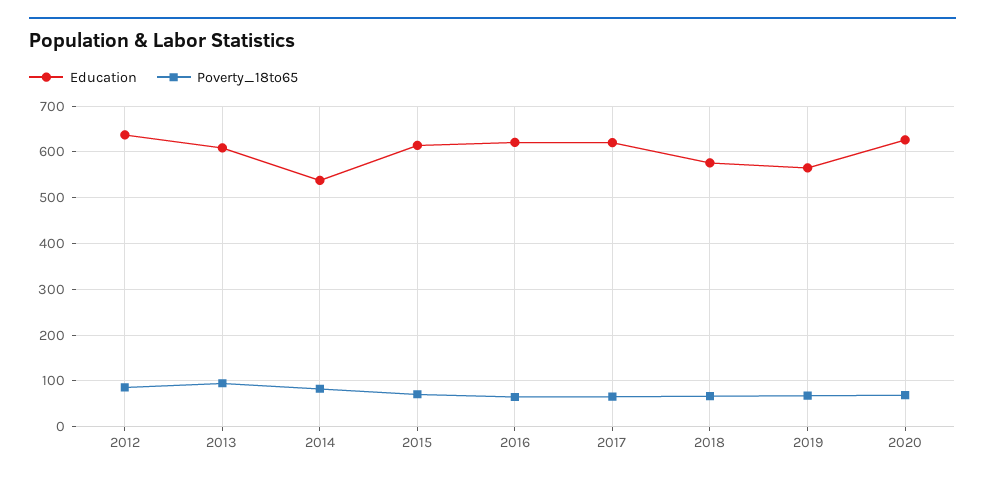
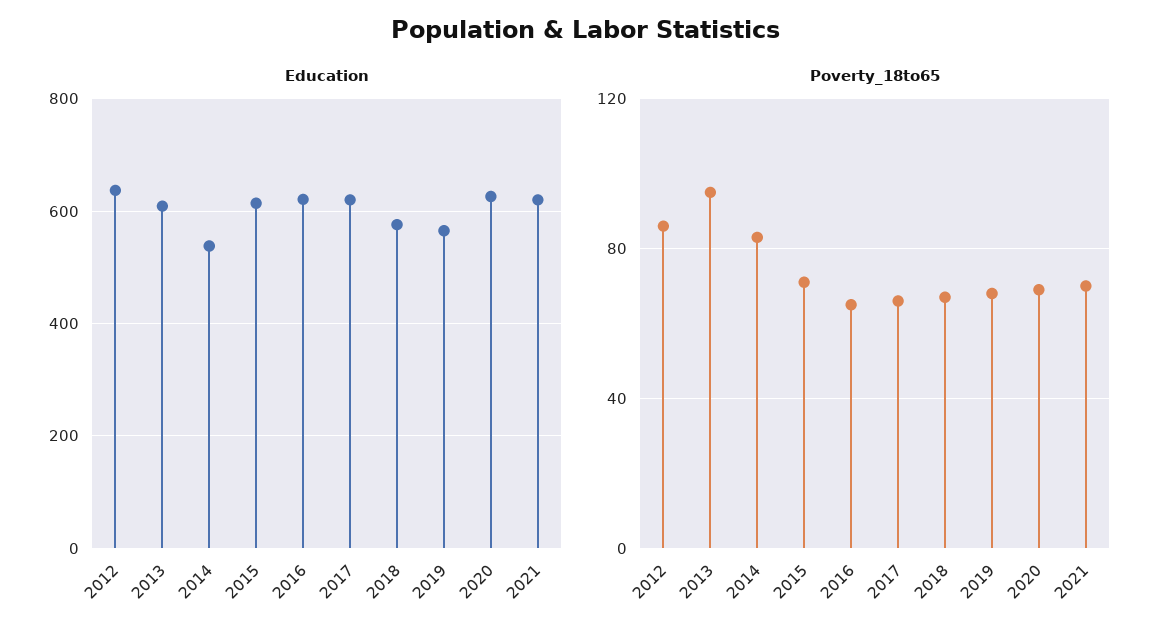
Education, 2021: none -> 620
Poverty_18to65, 2021: none -> 70

